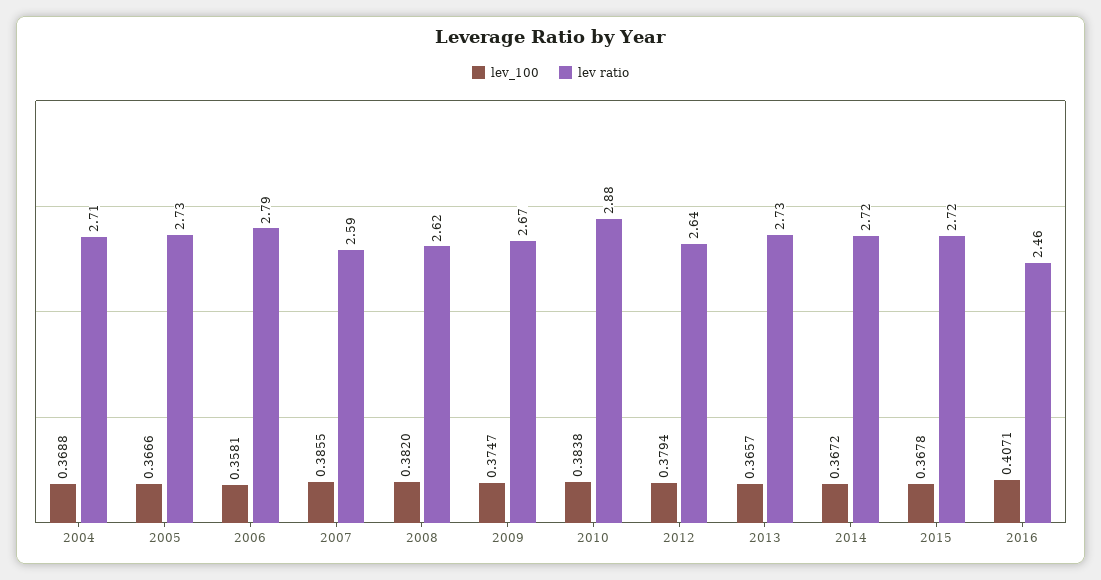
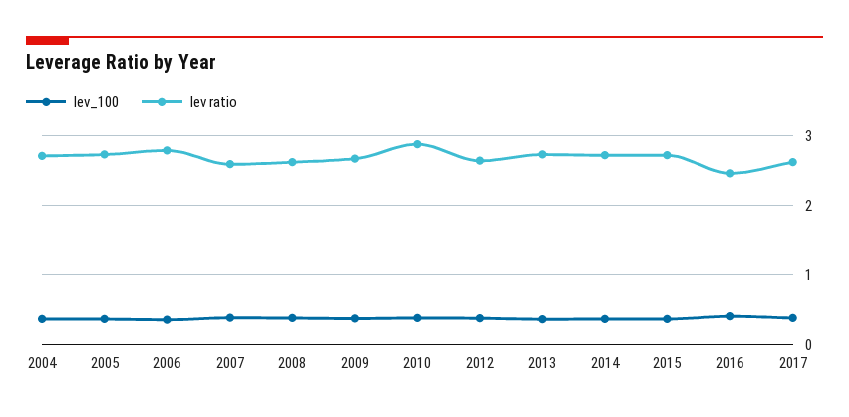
lev_100, 2017: none -> 0.4
lev ratio, 2017: none -> 2.6

